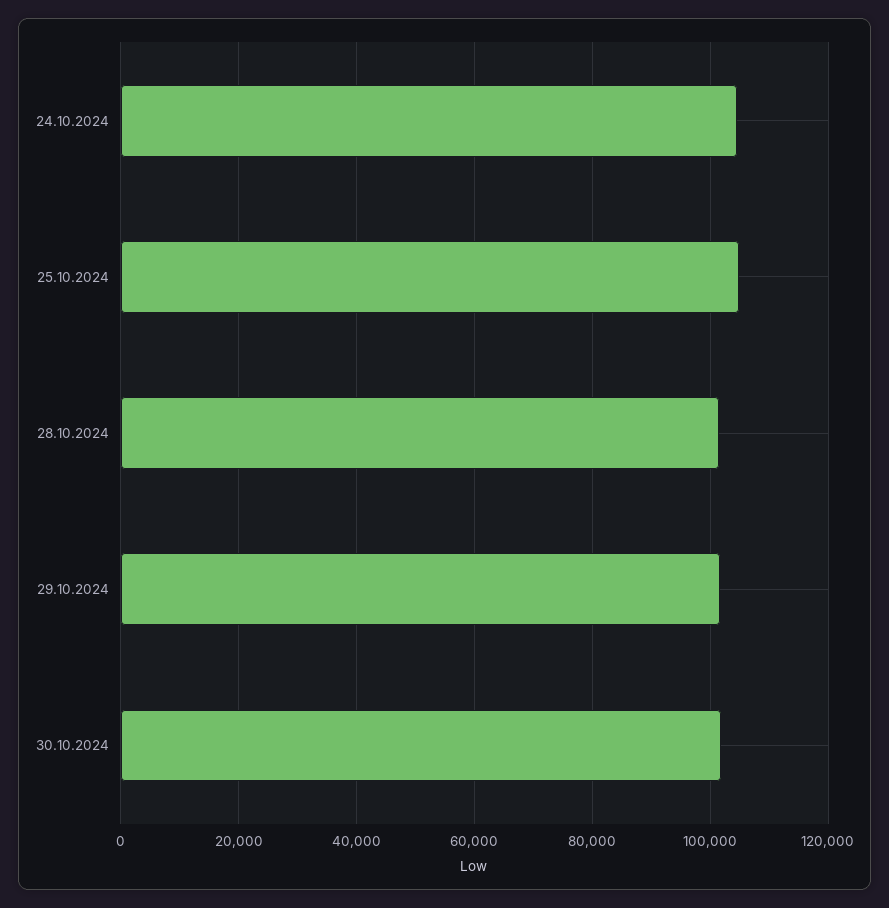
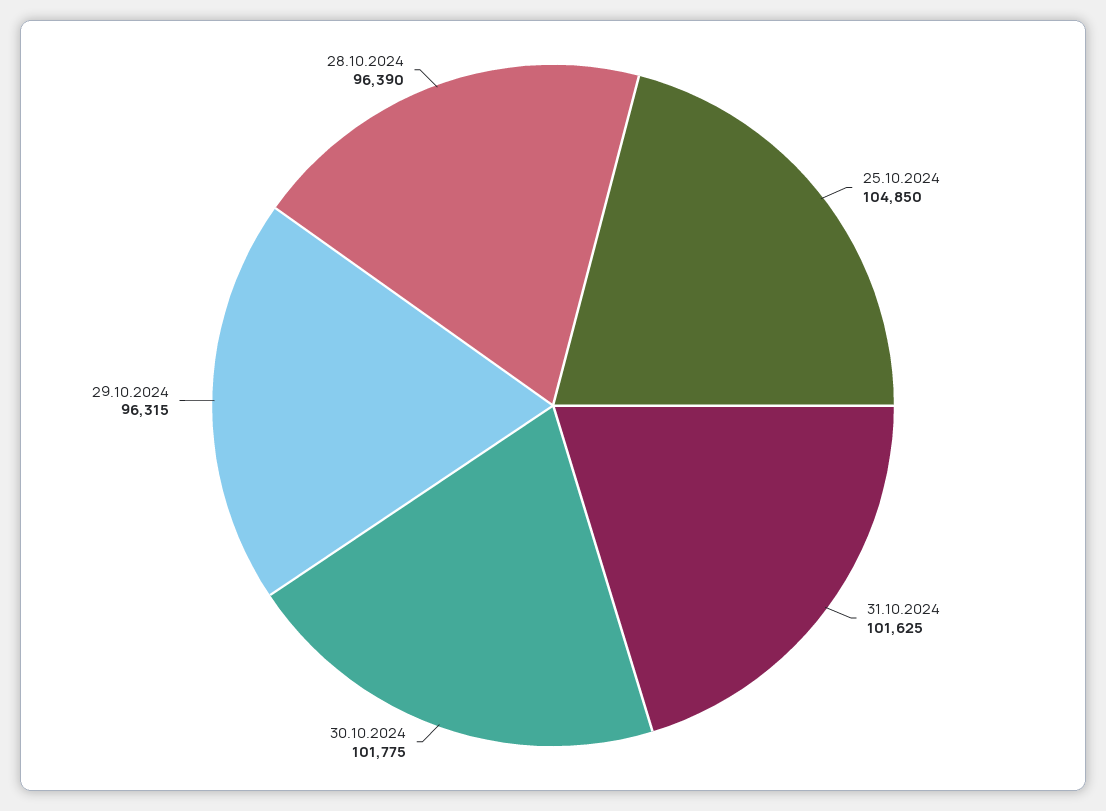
24.10.2024: 104000 -> none
28.10.2024: 102000 -> 96390
29.10.2024: 102000 -> 96315
31.10.2024: none -> 101625

